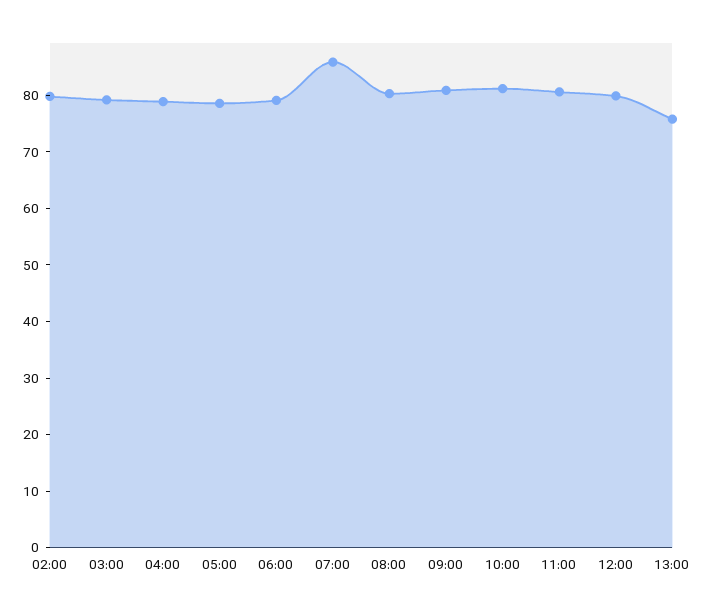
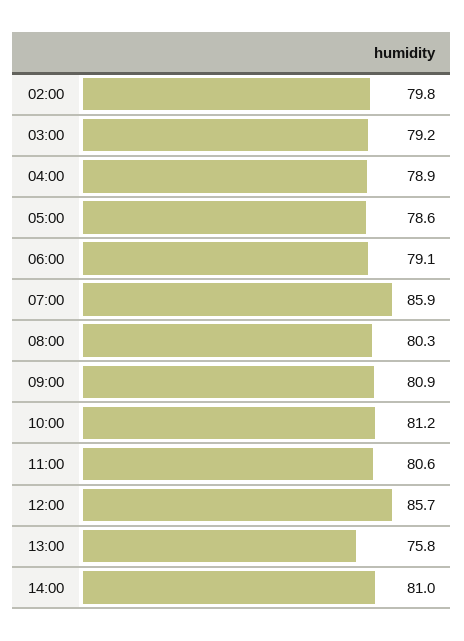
12:00: 80 -> 85.7
14:00: none -> 81

